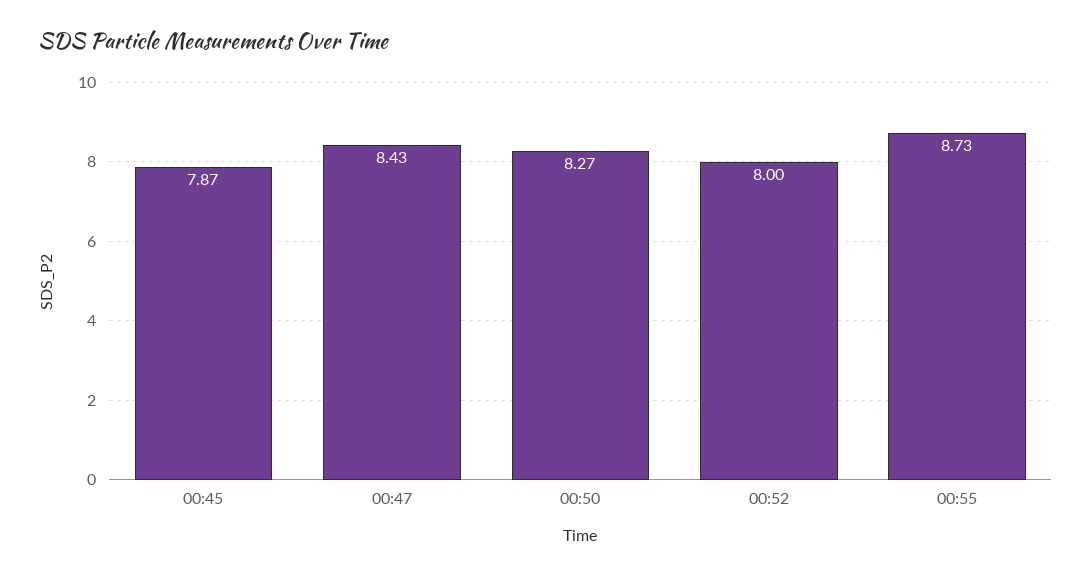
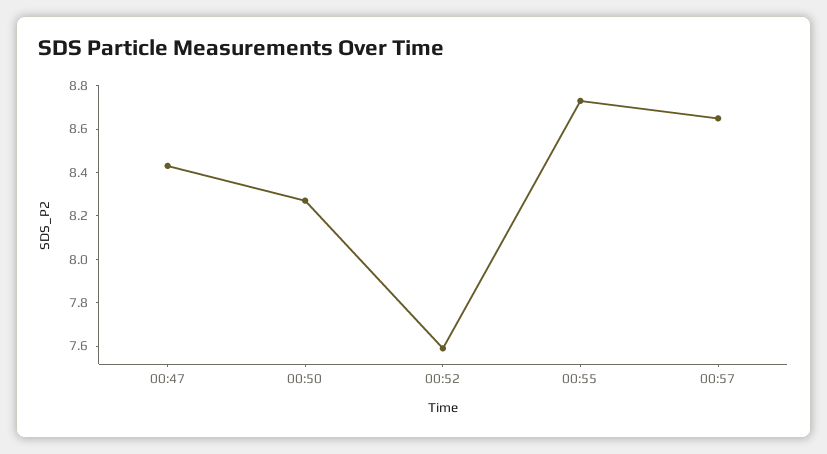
00:45: 7.87 -> none
00:52: 8 -> 7.6
00:57: none -> 8.65

